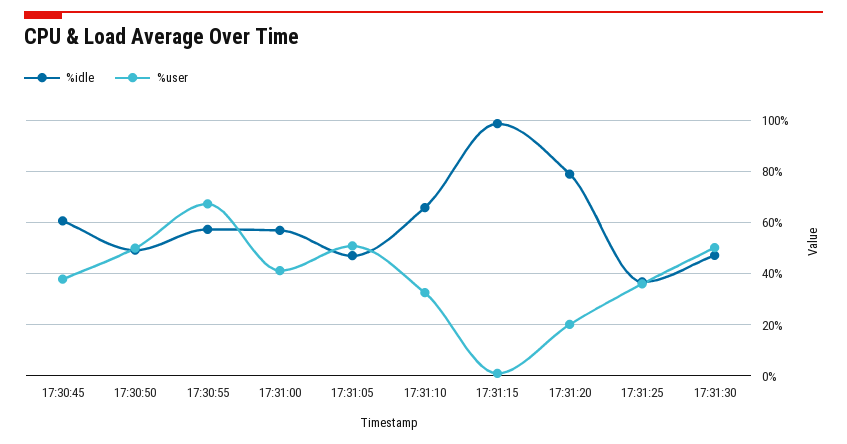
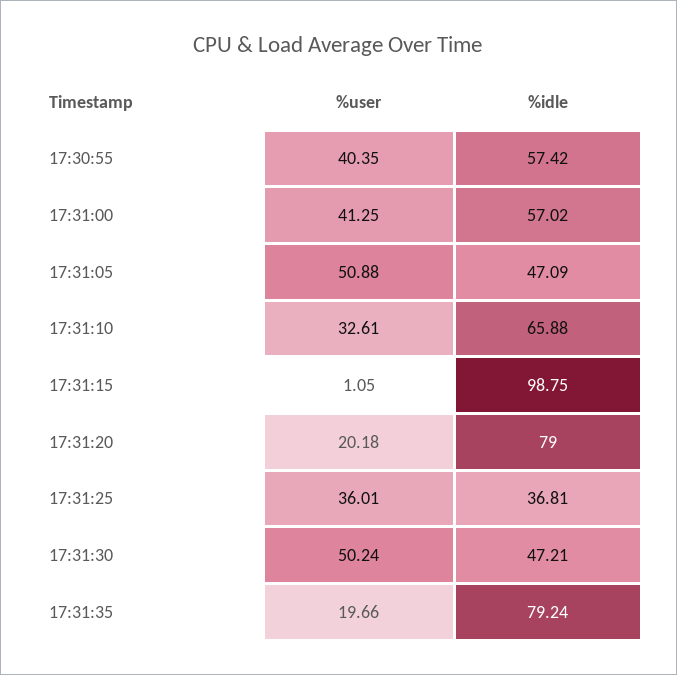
%idle, 17:30:45: 60 -> none
%user, 17:30:45: 37.5 -> none
%idle, 17:30:50: 50 -> none
%user, 17:30:50: 50 -> none
%user, 17:30:55: 67.5 -> 40.35
%user, 17:31:35: none -> 19.66
%idle, 17:31:35: none -> 79.24

